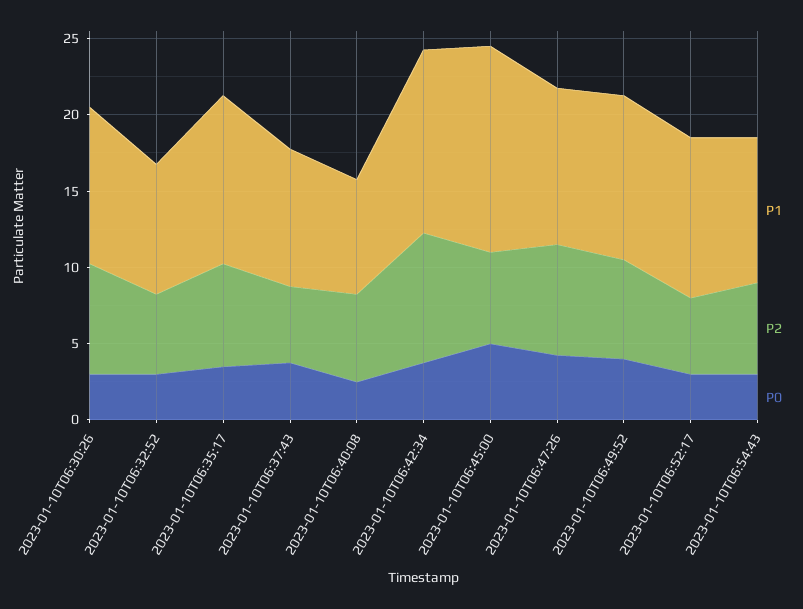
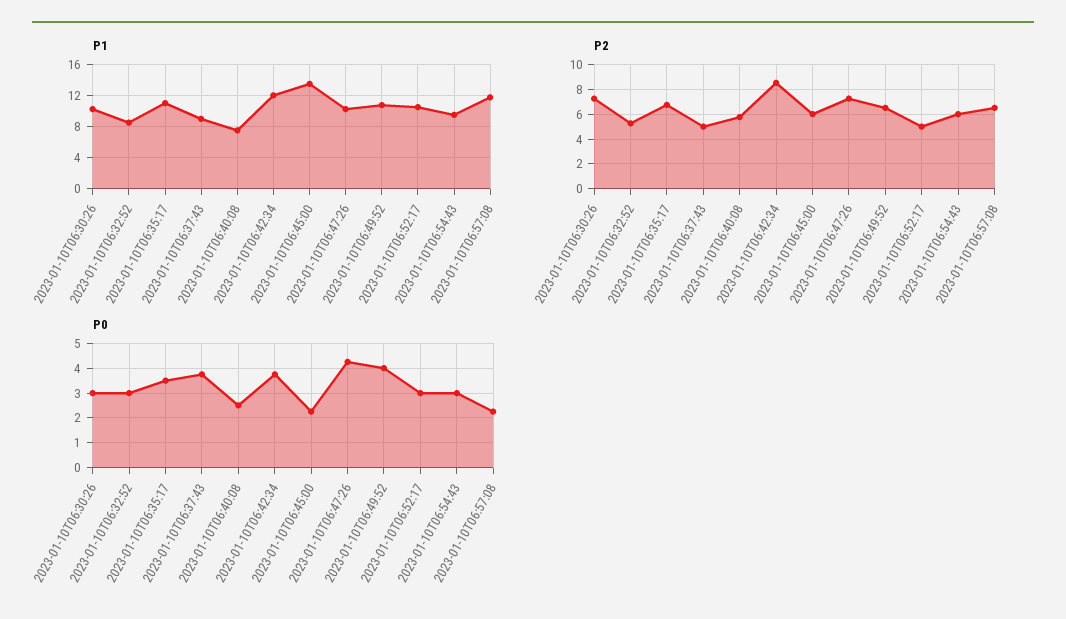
P0, 2023-01-10T06:45:00: 5 -> 2.25
P1, 2023-01-10T06:57:08: none -> 12
P2, 2023-01-10T06:57:08: none -> 6.5
P0, 2023-01-10T06:57:08: none -> 2.25

